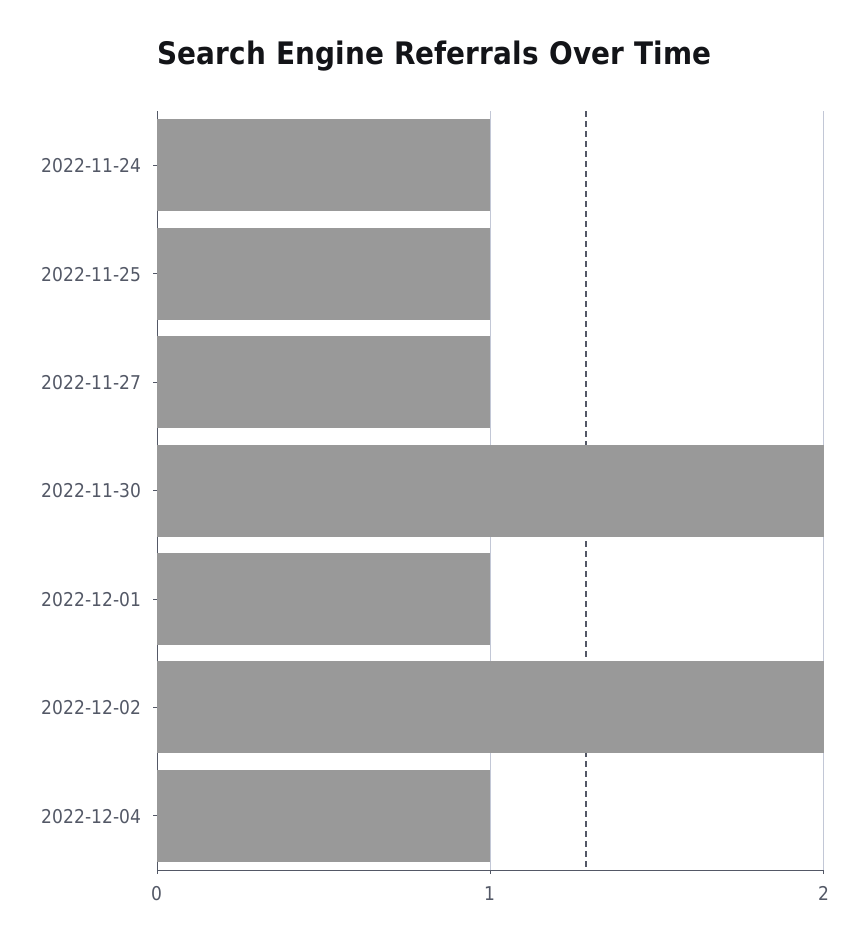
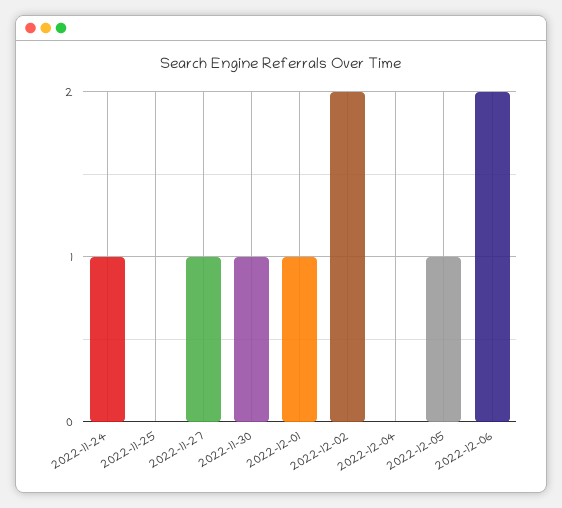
2022-11-25: 1 -> 0
2022-11-30: 2 -> 1
2022-12-04: 1 -> 0
2022-12-05: none -> 1
2022-12-06: none -> 2

